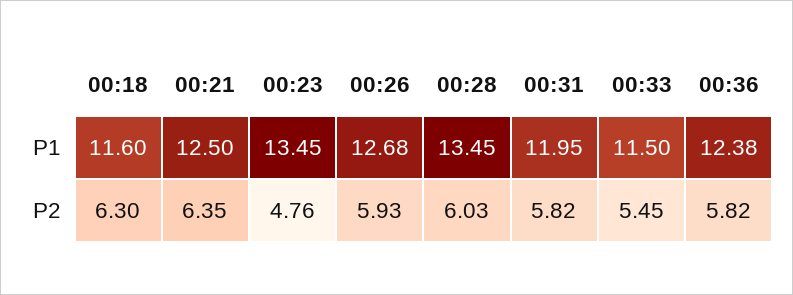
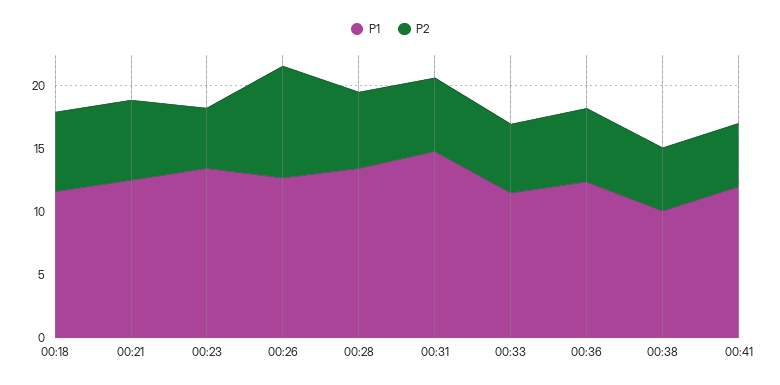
P1, 00:31: 11.95 -> 15
P2, 00:26: 5.93 -> 9
P1, 00:38: none -> 10
P2, 00:38: none -> 5
P1, 00:41: none -> 12
P2, 00:41: none -> 5

